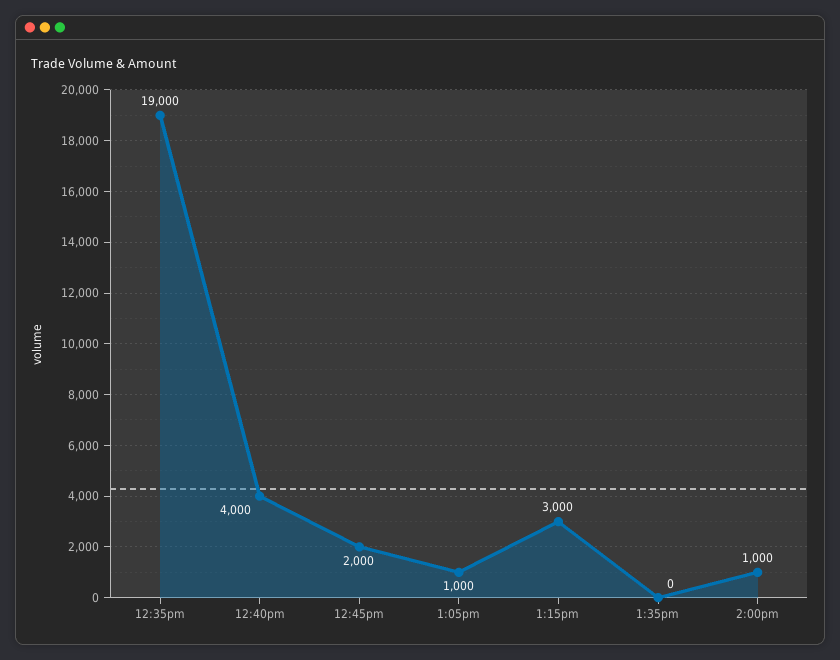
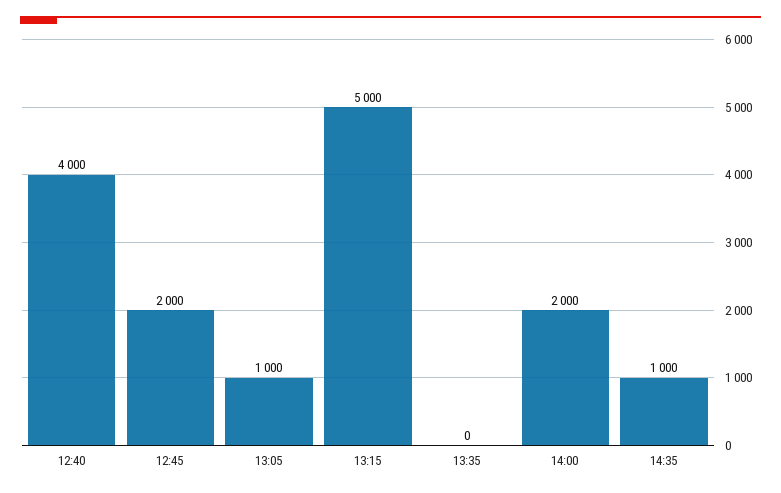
12:35pm: 19000 -> none
1:15pm: 3000 -> 5000
2:00pm: 1000 -> 2000
14:35: none -> 1000

